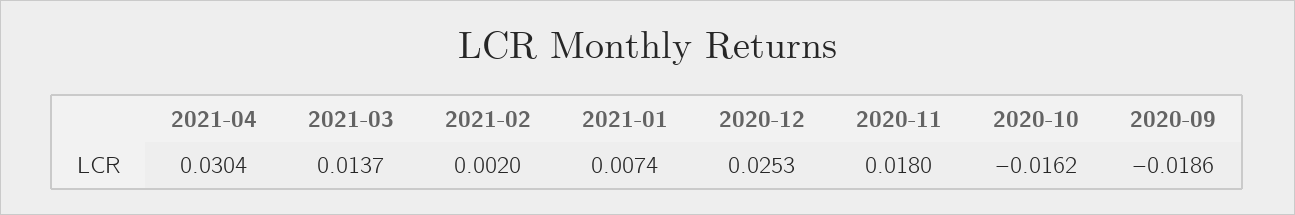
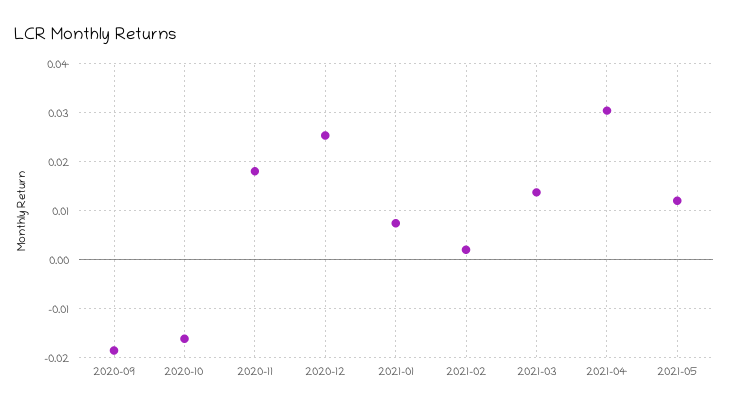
2021-05: none -> 0.012

